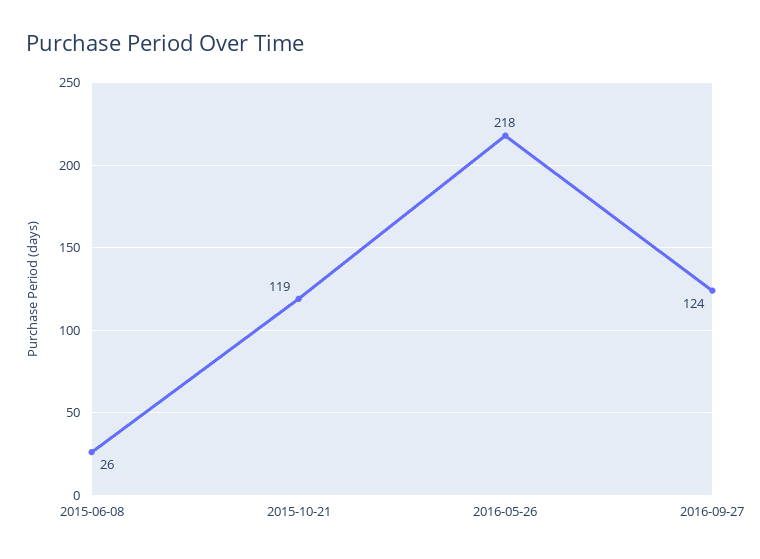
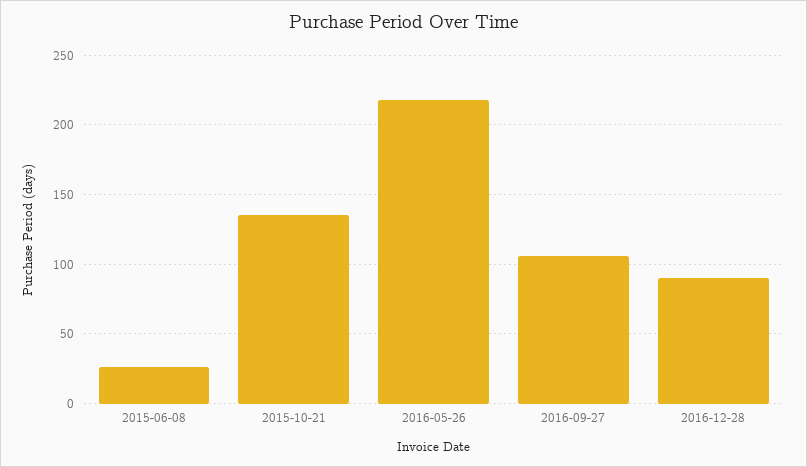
2015-10-21: 119 -> 135
2016-09-27: 124 -> 105
2016-12-28: none -> 90

